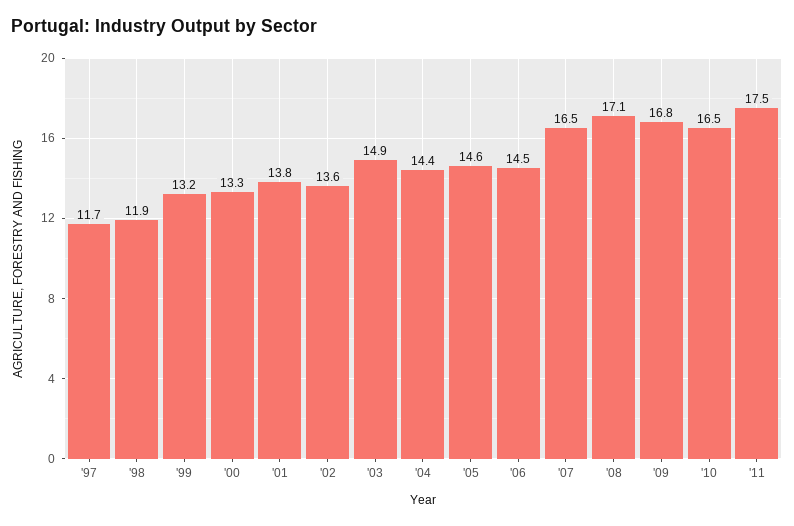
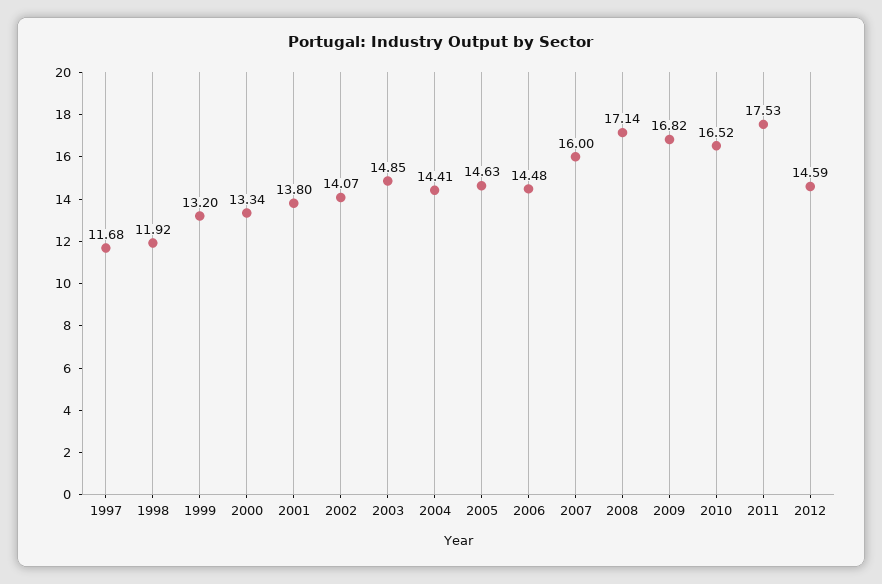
'02: 13.6 -> 14.07
'07: 16.5 -> 16
2012: none -> 14.59

